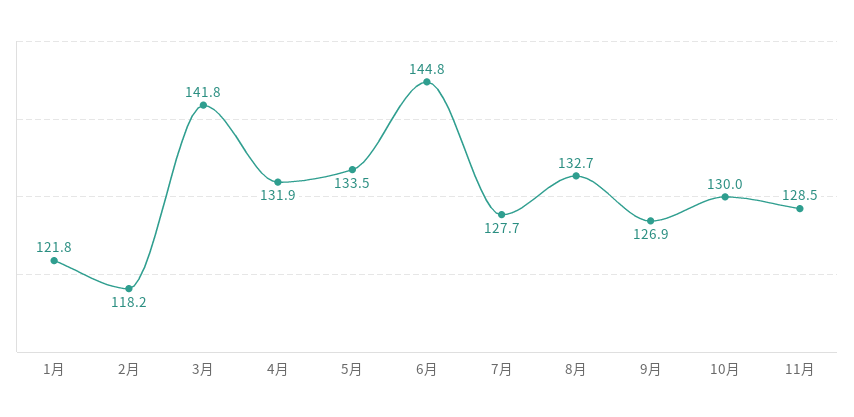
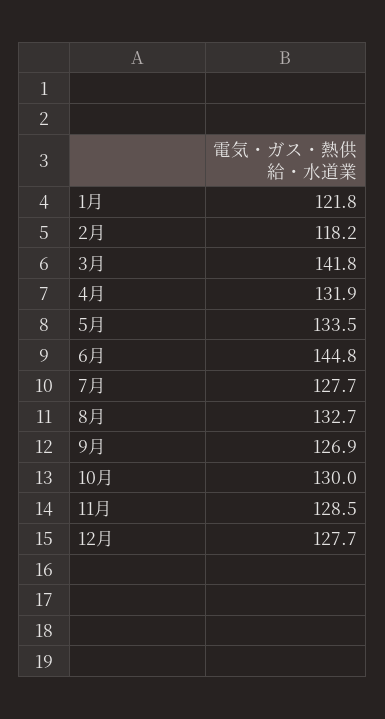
12月: none -> 127.7

